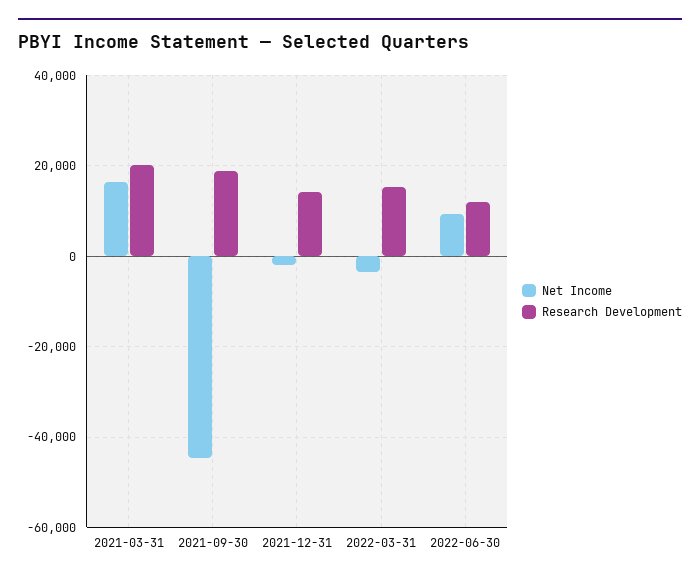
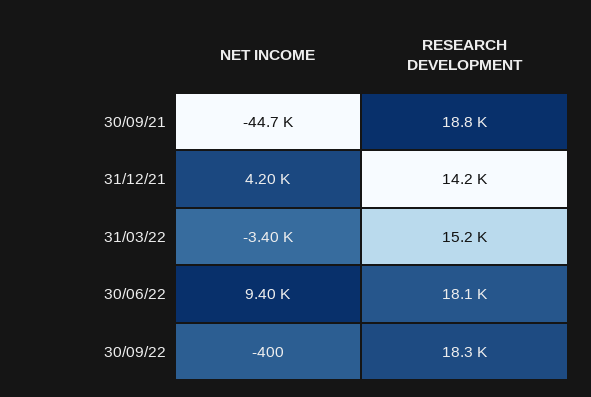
Net Income, 2021-03-31: 16000 -> none
Research Development, 2021-03-31: 20000 -> none
Net Income, 2021-12-31: -2000 -> 4200
Research Development, 2022-06-30: 12000 -> 18100
Net Income, 30/09/22: none -> -400
Research Development, 30/09/22: none -> 18300

